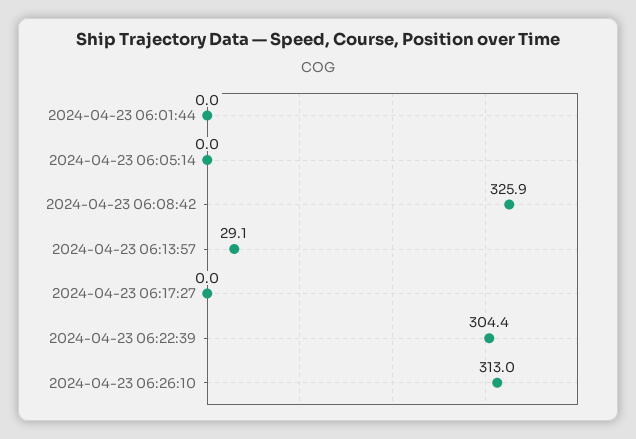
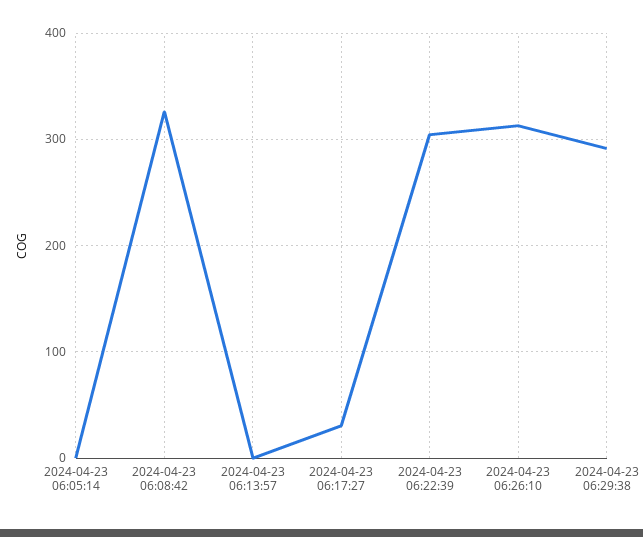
2024-04-23 06:01:44: 0 -> none
2024-04-23 06:13:57: 29.1 -> 0
2024-04-23 06:17:27: 0 -> 30
2024-04-23 06:29:38: none -> 290

